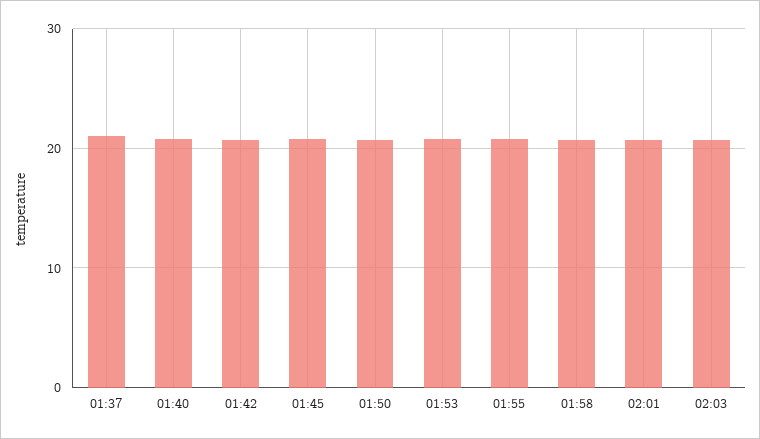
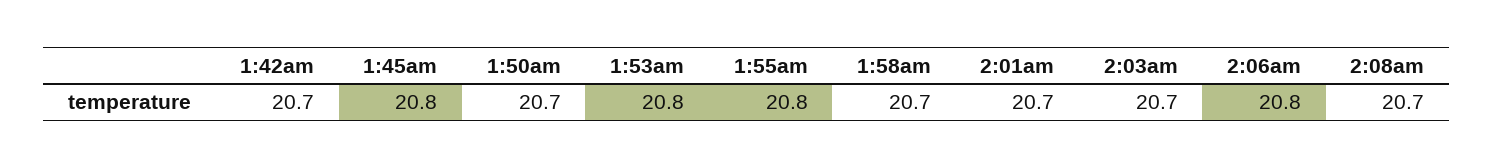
01:37: 21 -> none
01:40: 21 -> none
2:06am: none -> 20.8
2:08am: none -> 20.7

